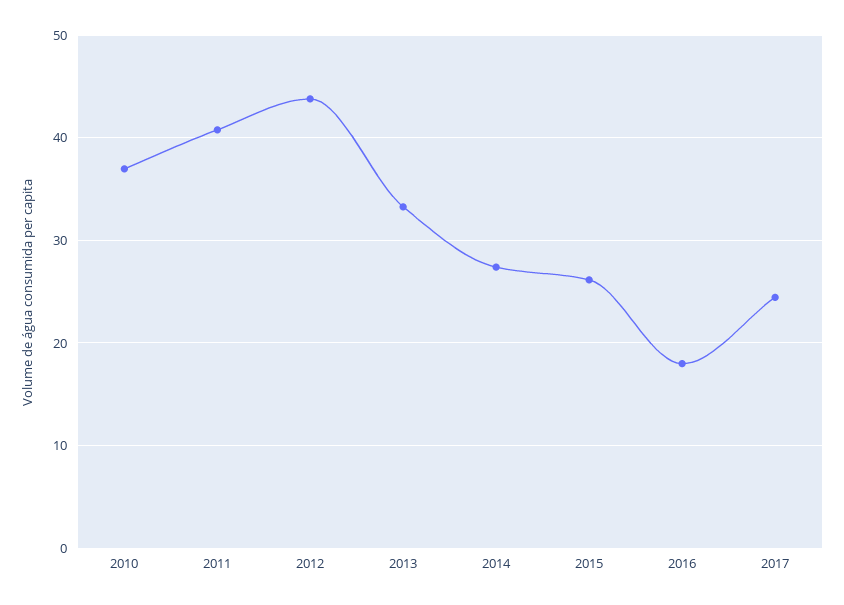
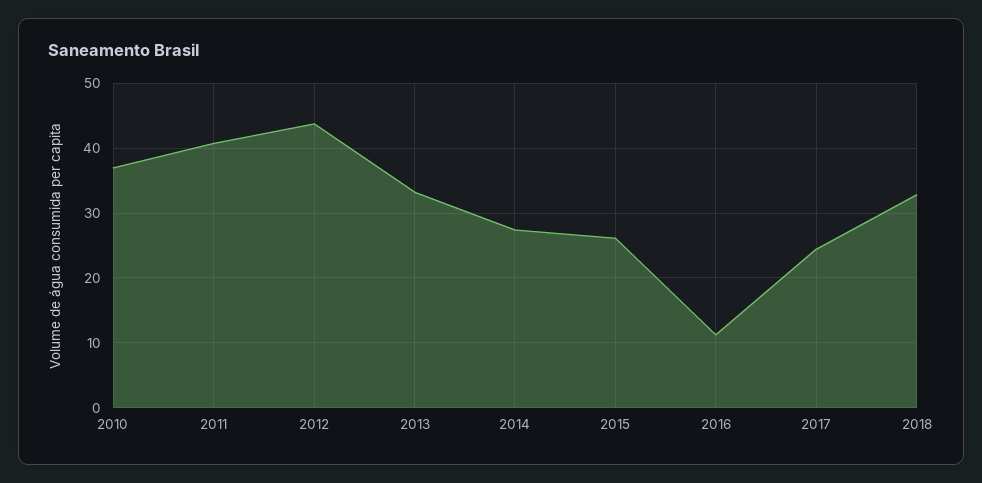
2016: 18 -> 11
2018: none -> 33

